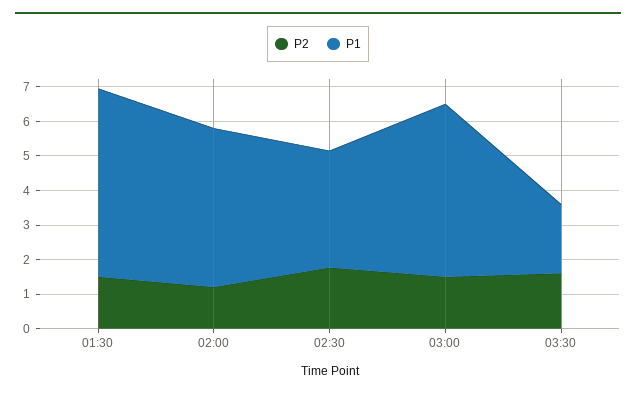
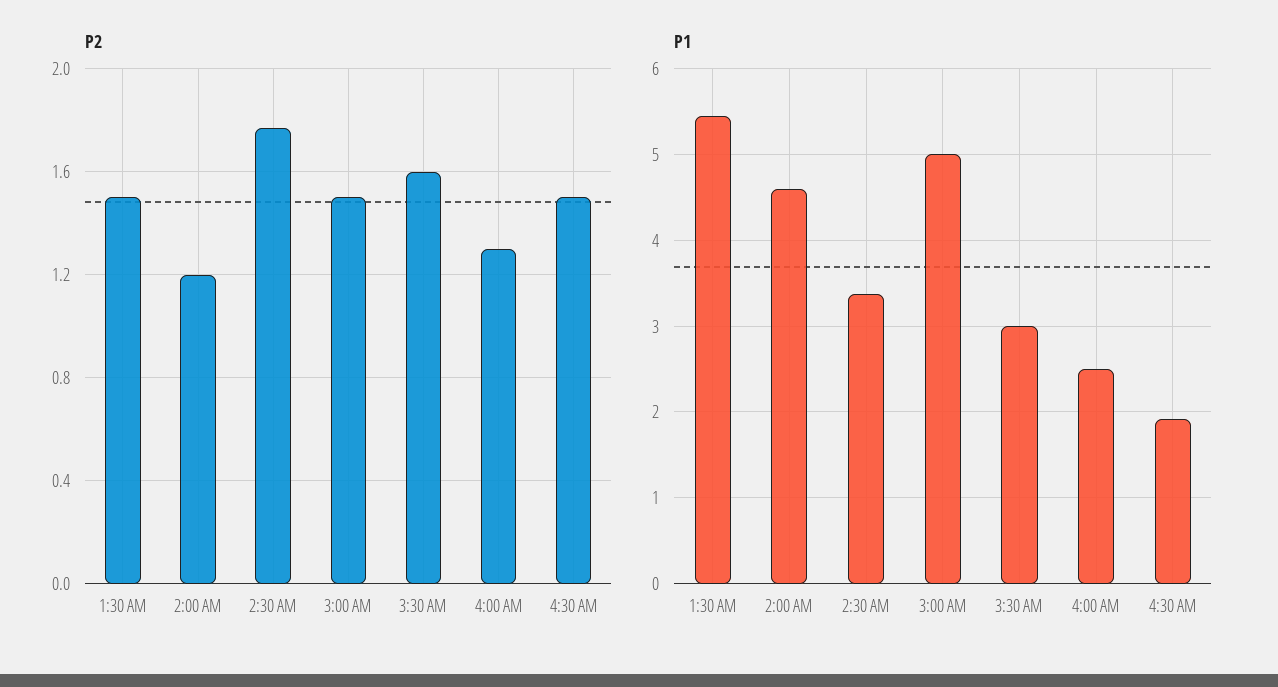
P1, 03:30: 2 -> 3
P2, 4:00 AM: none -> 1.3
P2, 4:30 AM: none -> 1.5
P1, 4:00 AM: none -> 2.5
P1, 4:30 AM: none -> 1.9

